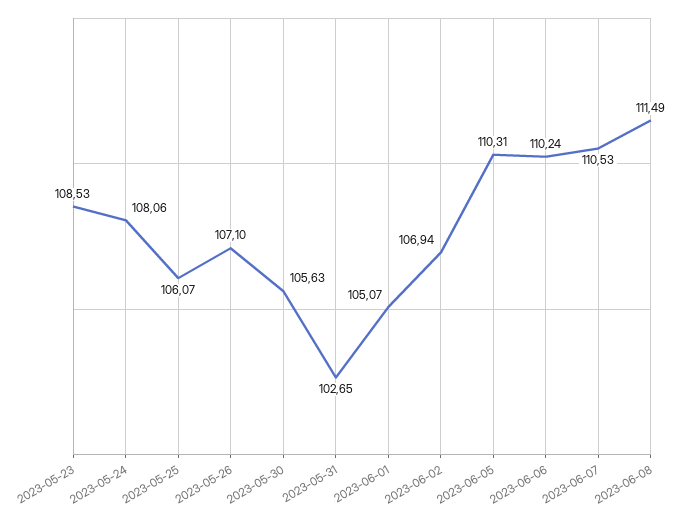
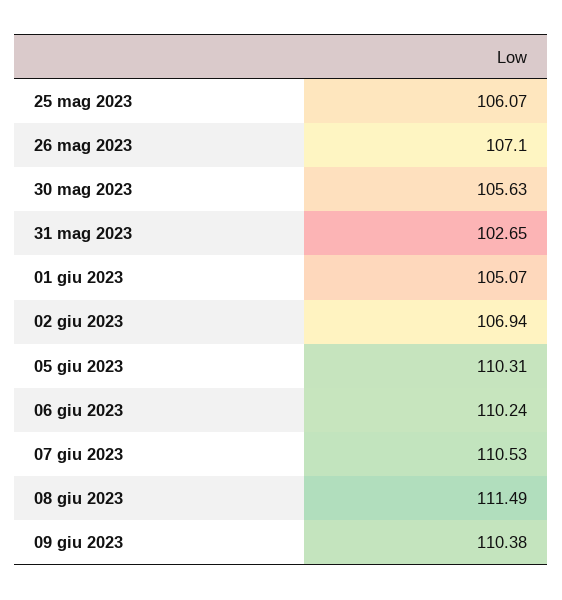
2023-05-23: 108.53 -> none
2023-05-24: 108.06 -> none
09 giu 2023: none -> 110.38

